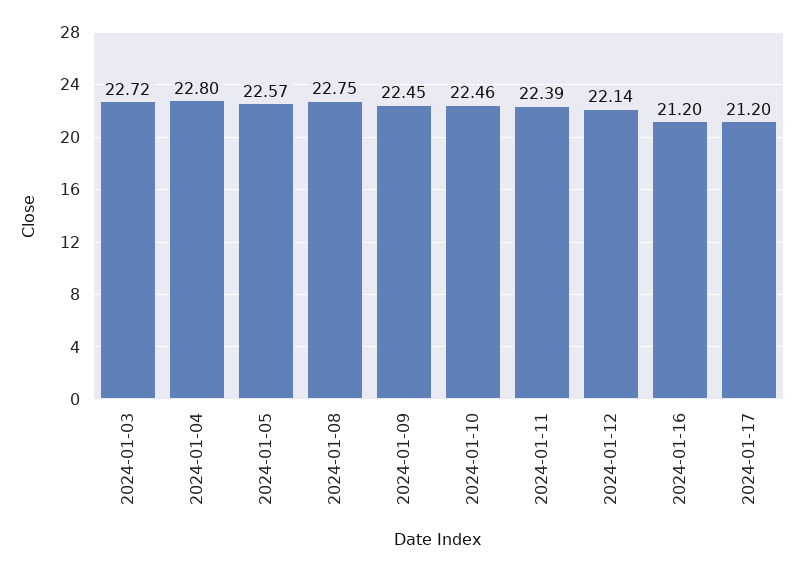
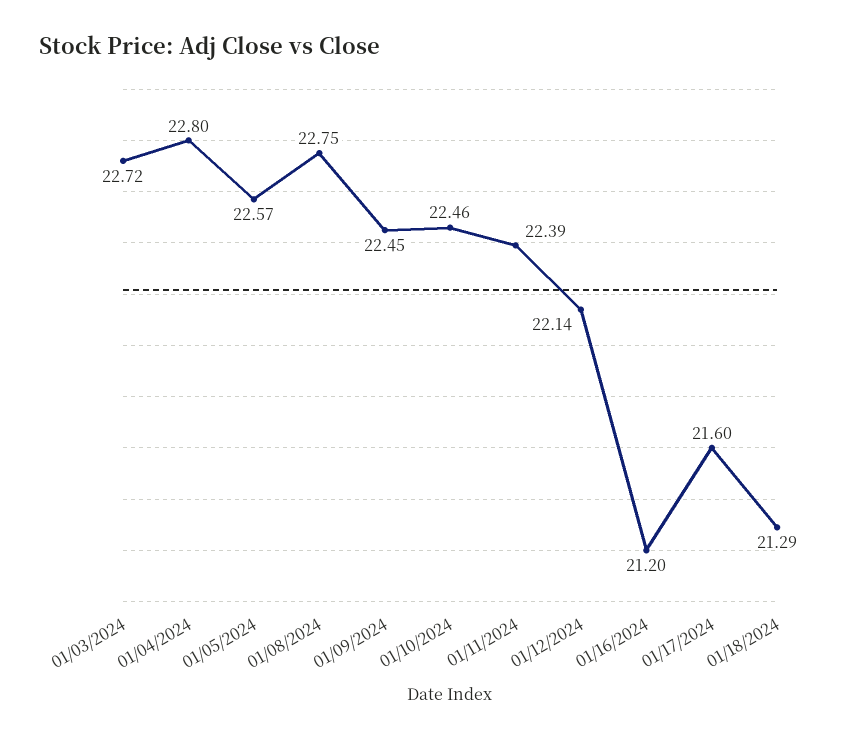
2024-01-17: 21.2 -> 21.6
01/18/2024: none -> 21.29

